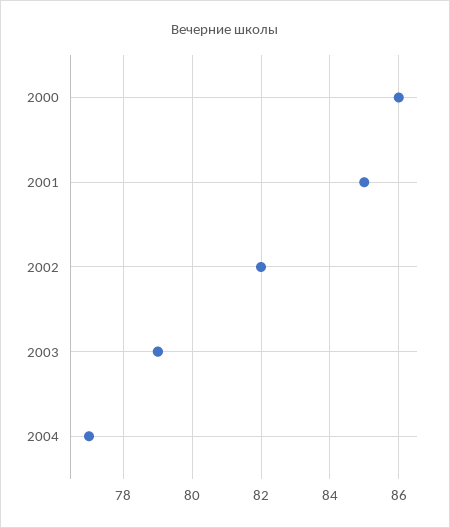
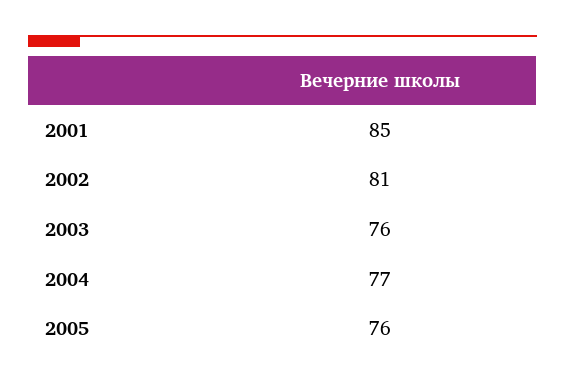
2000: 86 -> none
2002: 82 -> 81
2003: 79 -> 76
2005: none -> 76

